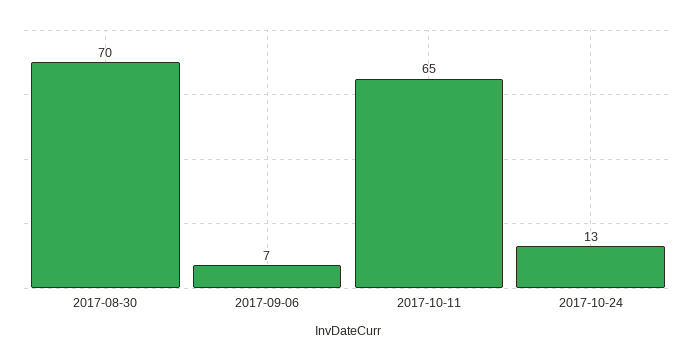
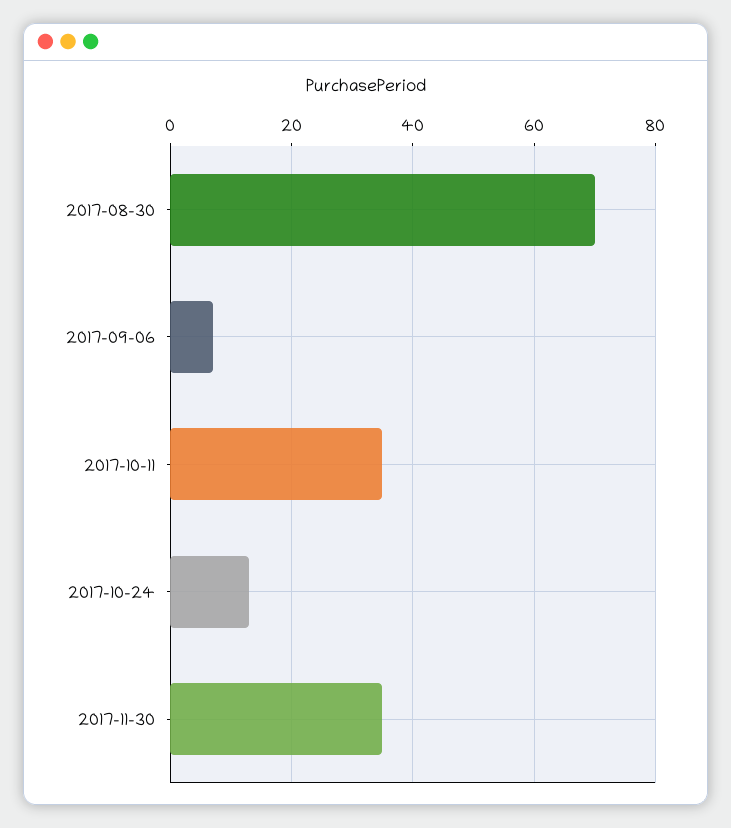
2017-10-11: 65 -> 35
2017-11-30: none -> 35

